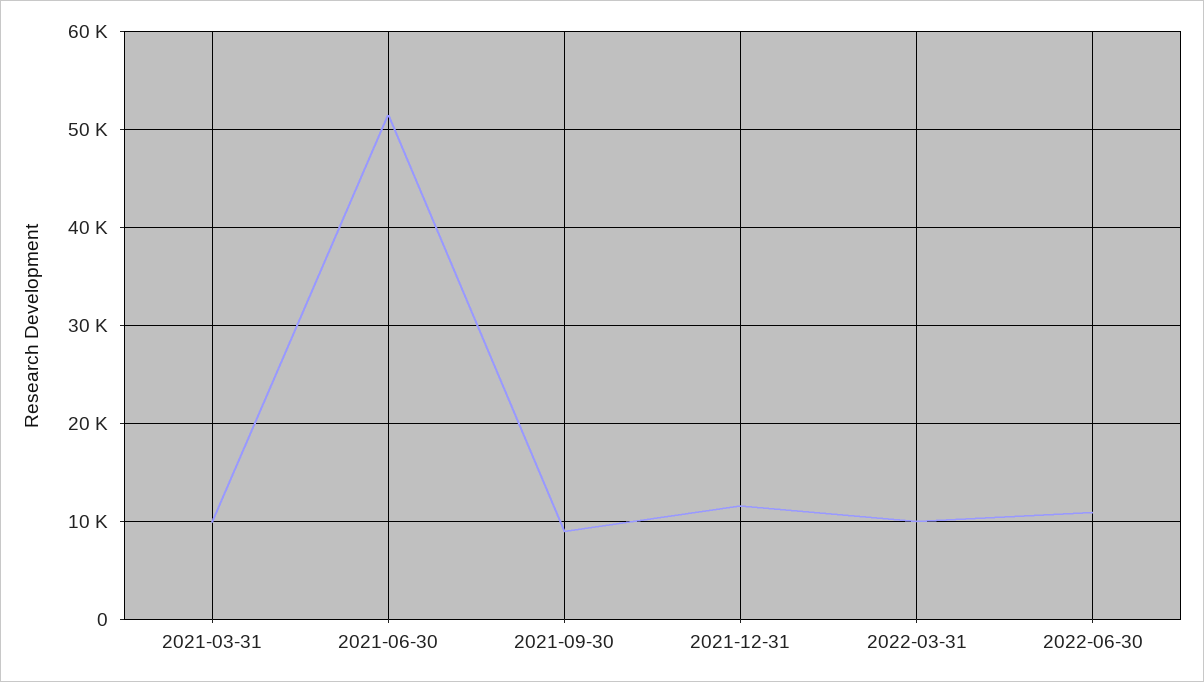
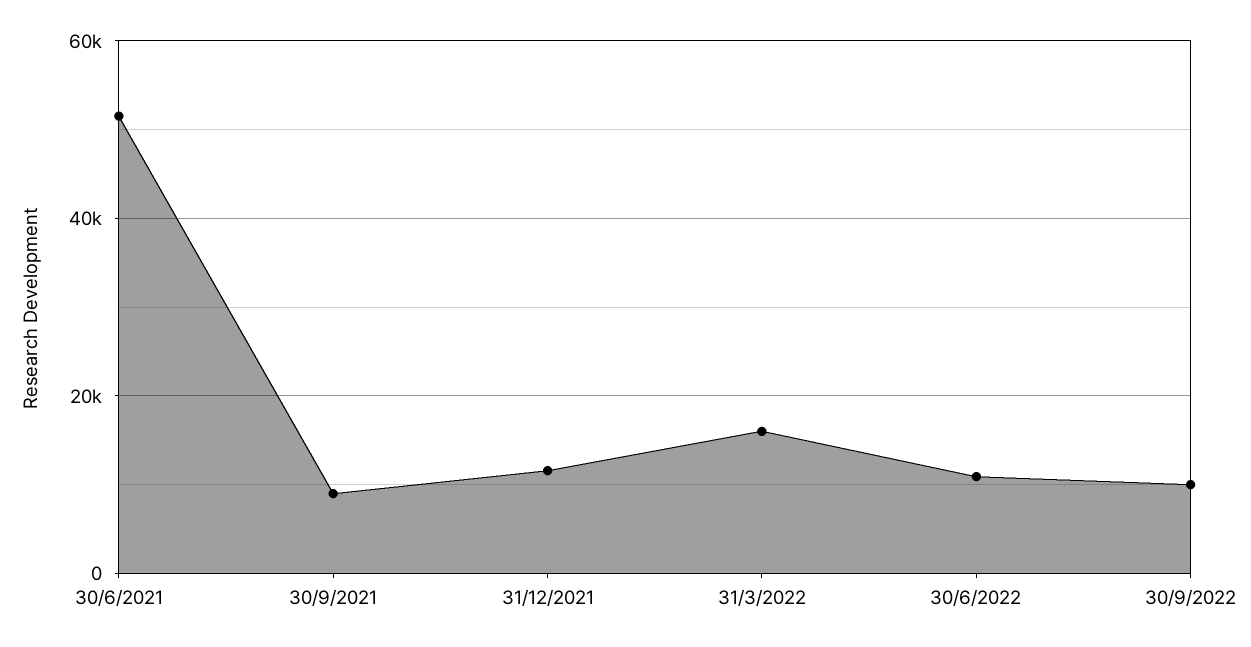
2021-03-31: 10000 -> none
2022-03-31: 10000 -> 16000
30/9/2022: none -> 10000

